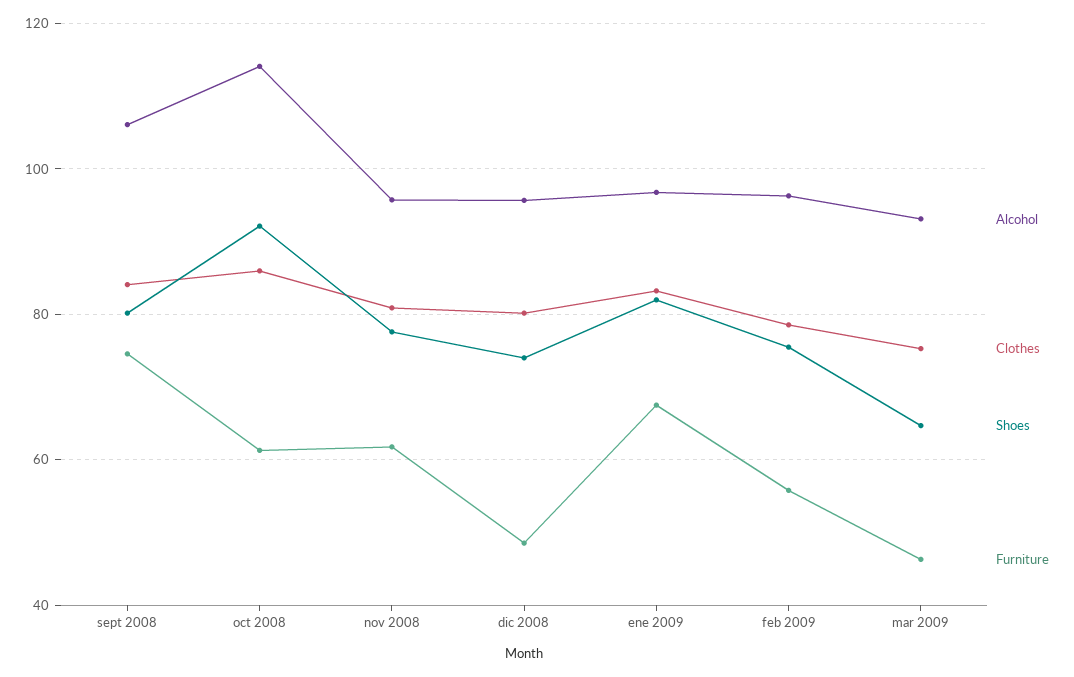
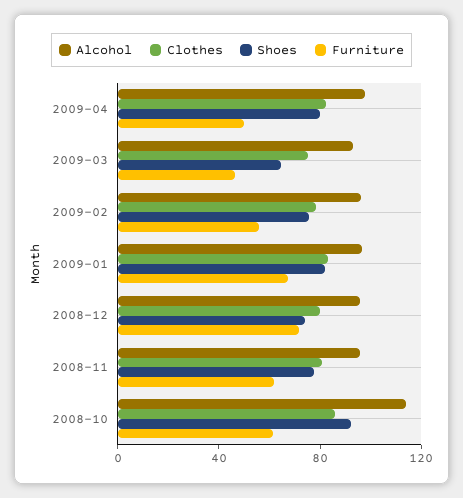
Alcohol, sept 2008: 106 -> none
Clothes, sept 2008: 84 -> none
Shoes, sept 2008: 80 -> none
Furniture, sept 2008: 74 -> none
Furniture, dic 2008: 48 -> 70
Alcohol, 2009-04: none -> 100
Clothes, 2009-04: none -> 80
Shoes, 2009-04: none -> 80
Furniture, 2009-04: none -> 50

